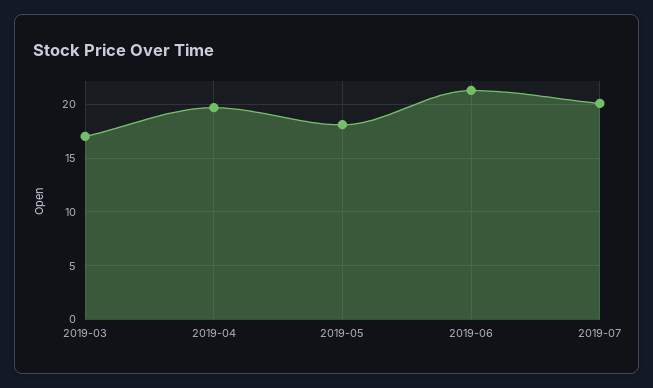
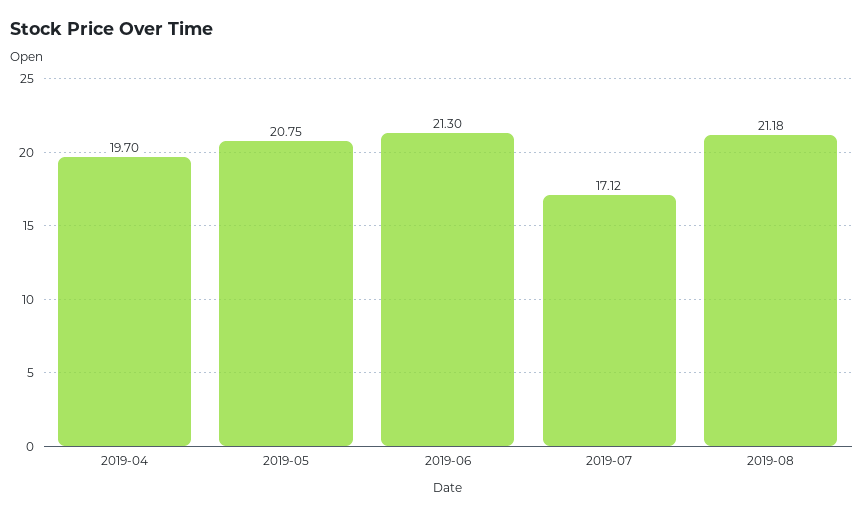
2019-03: 17 -> none
2019-05: 18 -> 20.75
2019-07: 20 -> 17.12
2019-08: none -> 21.18

